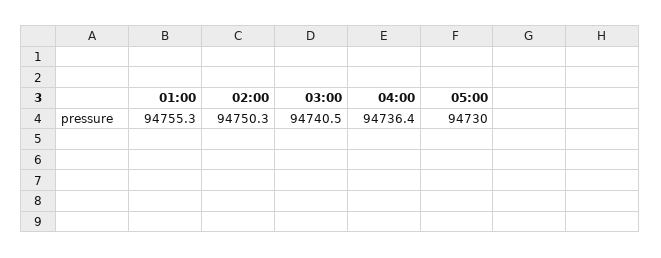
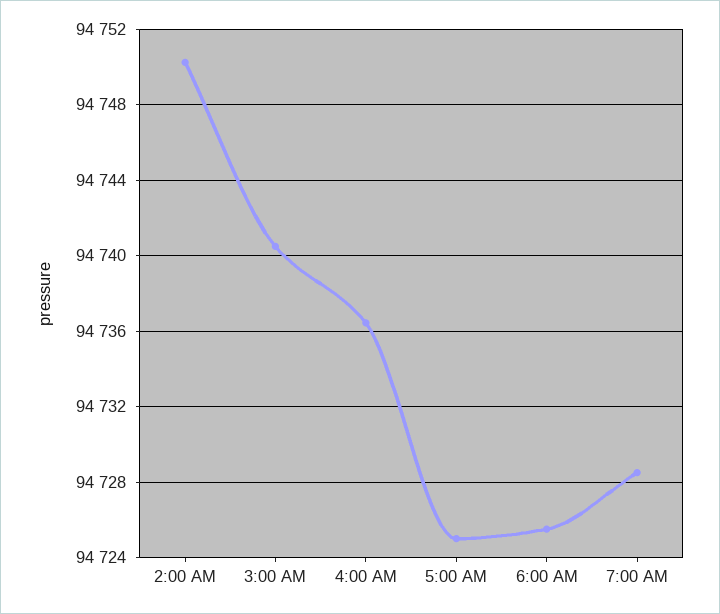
01:00: 94755.3 -> none
05:00: 94730 -> 94725
6:00 AM: none -> 94725.5
7:00 AM: none -> 94728.5

